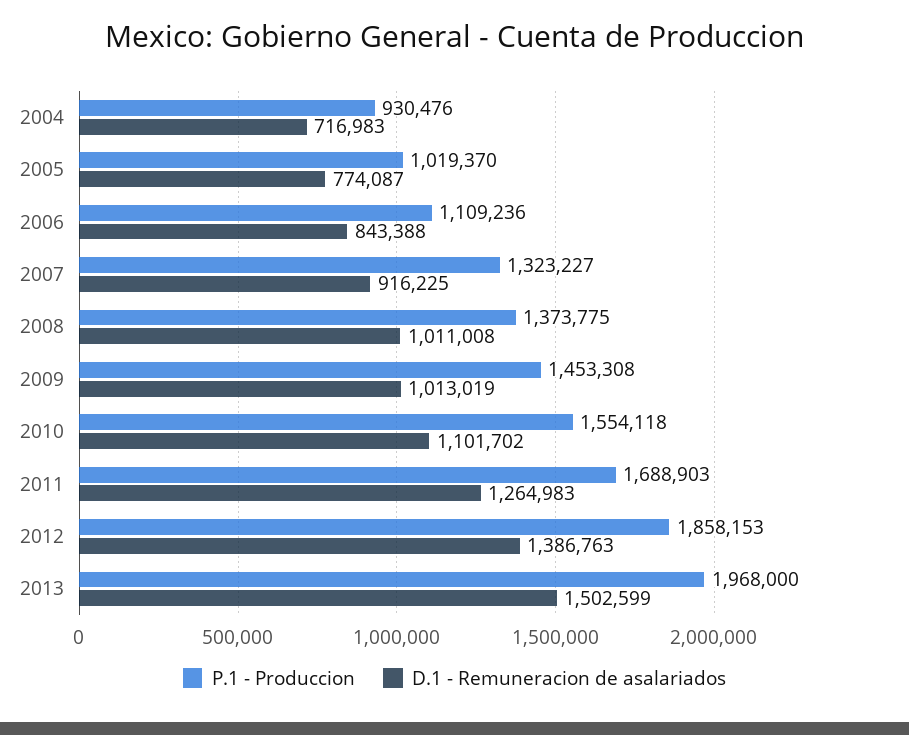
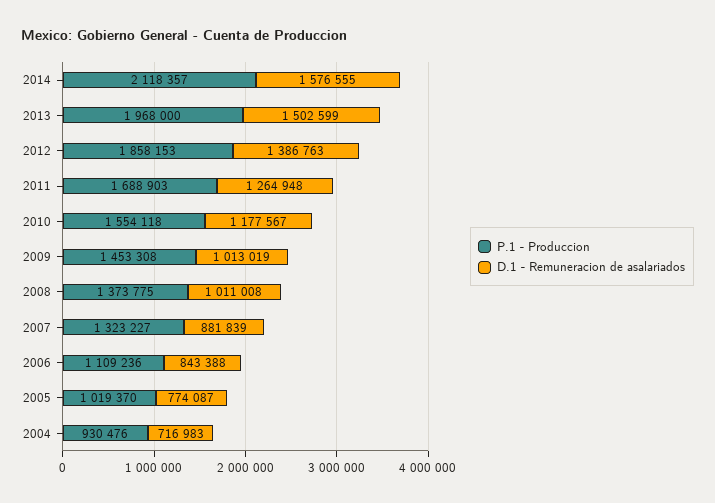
D.1 - Remuneracion de asalariados, 2007: 916225 -> 881839
D.1 - Remuneracion de asalariados, 2010: 1101702 -> 1177567
D.1 - Remuneracion de asalariados, 2011: 1264983 -> 1264948
P.1 - Produccion, 2014: none -> 2118357
D.1 - Remuneracion de asalariados, 2014: none -> 1576555

